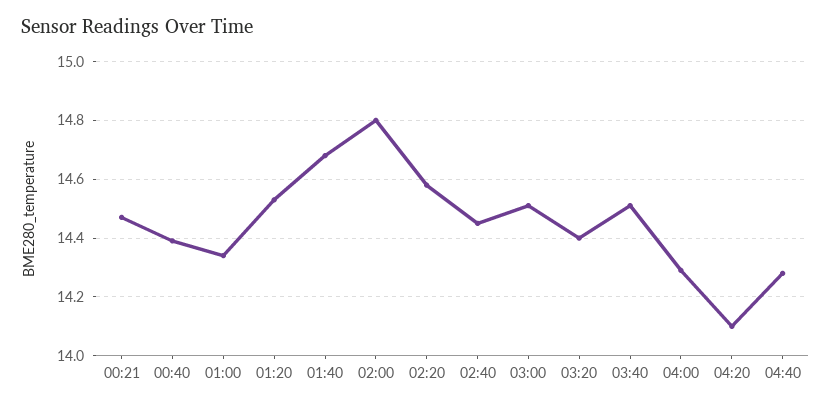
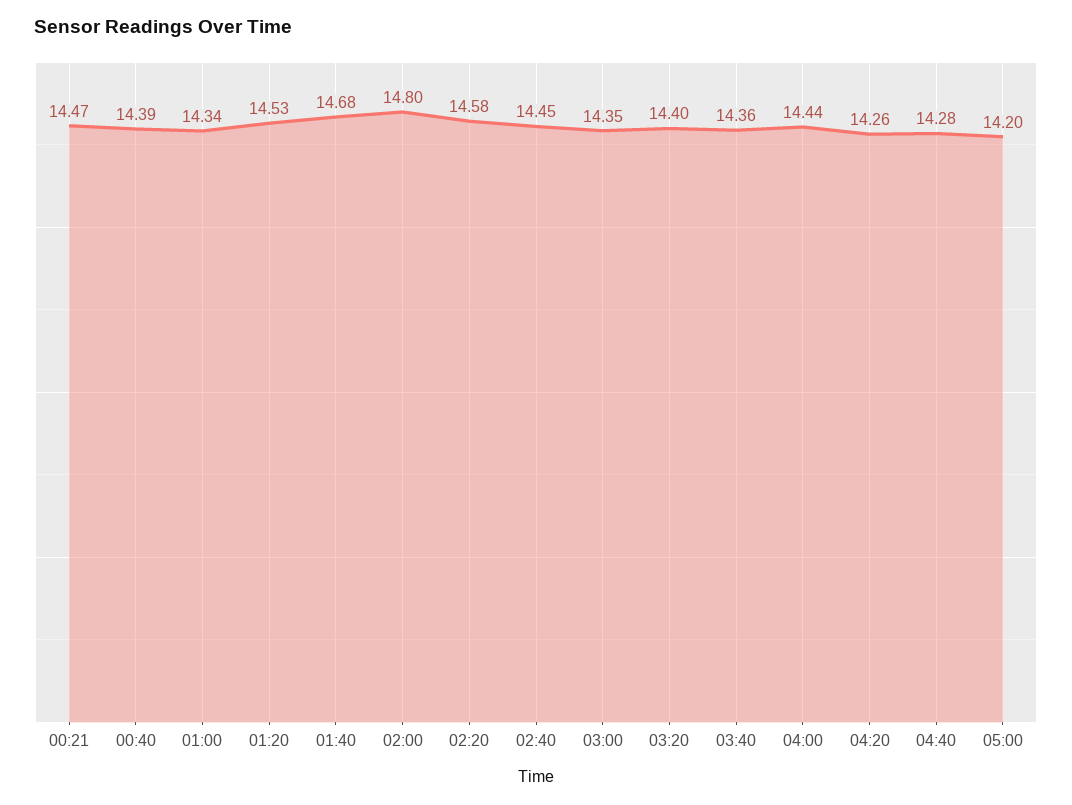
03:00: 14.5 -> 14.35
03:40: 14.5 -> 14.36
04:00: 14.3 -> 14.44
04:20: 14.1 -> 14.26
05:00: none -> 14.2

